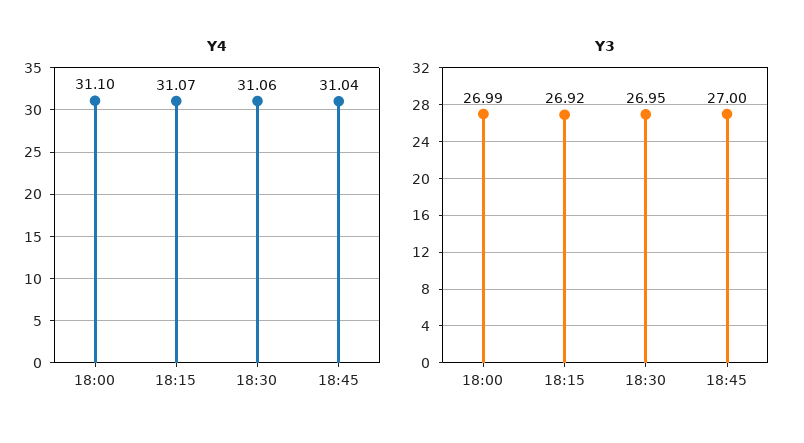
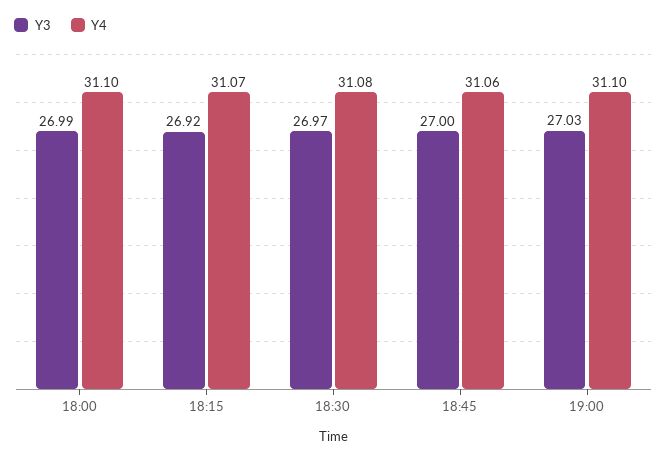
Y4, 18:30: 31.06 -> 31.08
Y4, 18:45: 31.04 -> 31.06
Y3, 18:30: 26.95 -> 26.97
Y3, 19:00: none -> 27.03
Y4, 19:00: none -> 31.1

